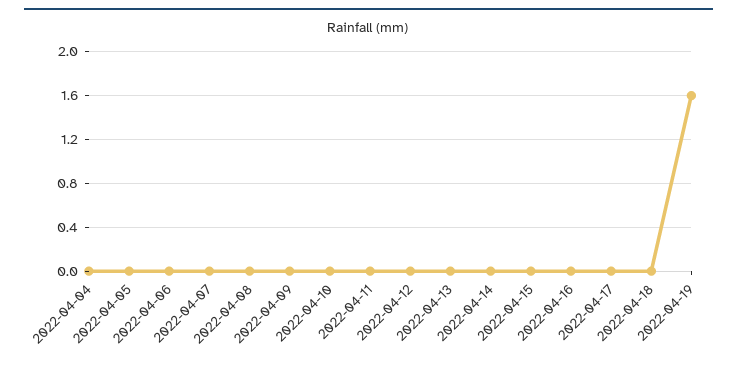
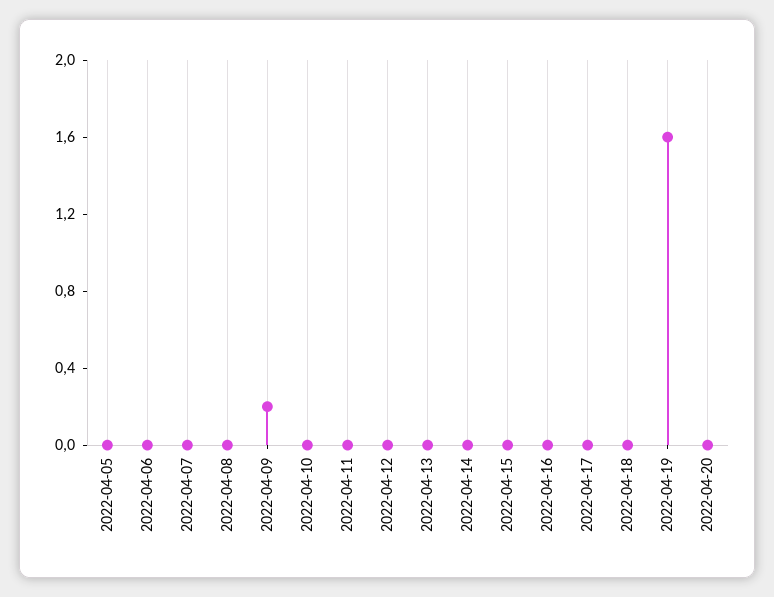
2022-04-04: 0 -> none
2022-04-09: 0 -> 0.2
2022-04-20: none -> 0

